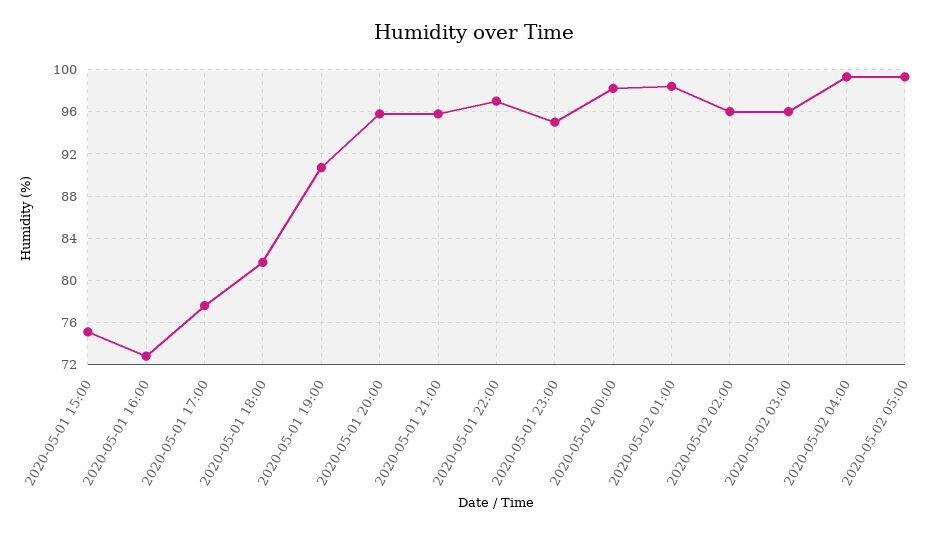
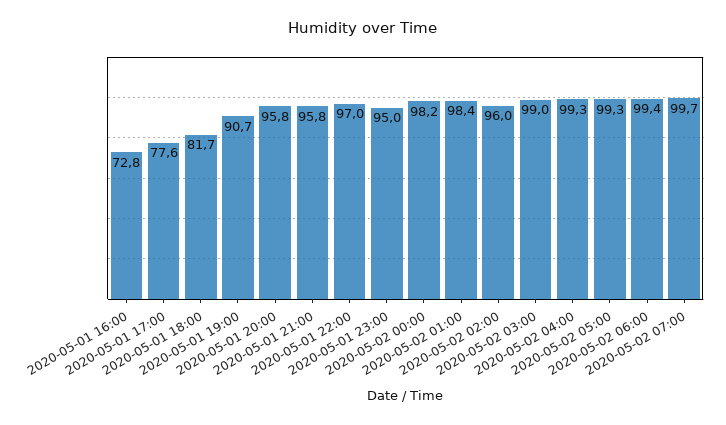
2020-05-01 15:00: 75 -> none
2020-05-02 03:00: 96 -> 99
2020-05-02 06:00: none -> 99.4
2020-05-02 07:00: none -> 99.7

